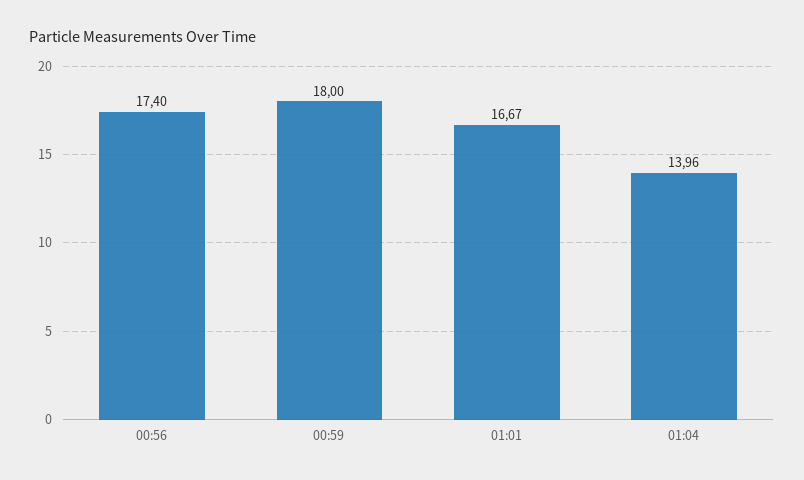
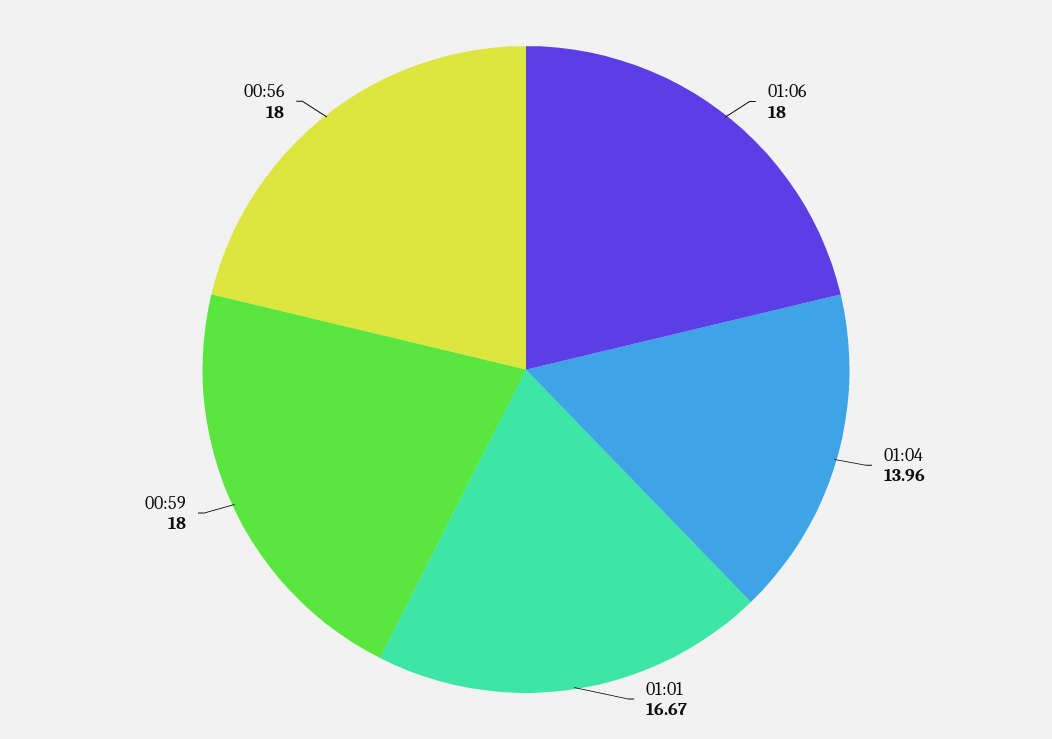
00:56: 17.4 -> 18
01:06: none -> 18

